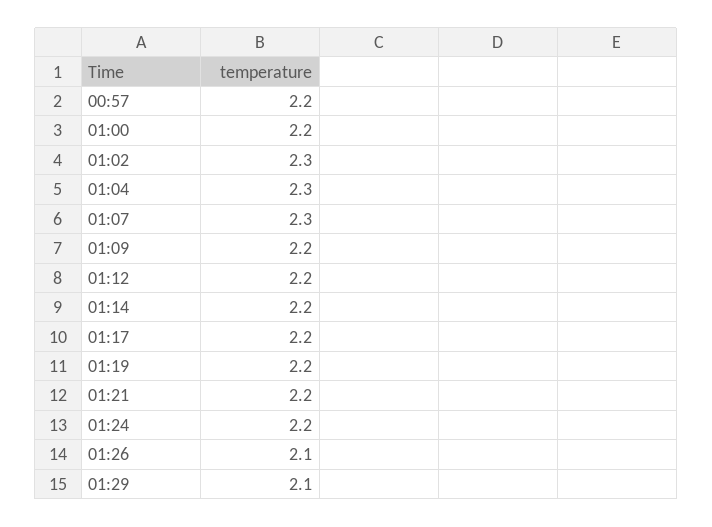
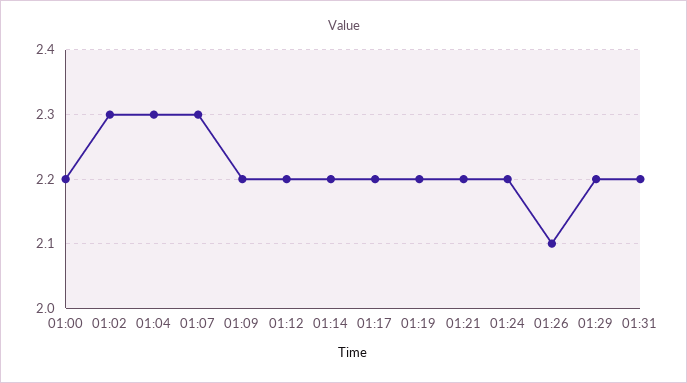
00:57: 2.2 -> none
01:29: 2.1 -> 2.2
01:31: none -> 2.2

